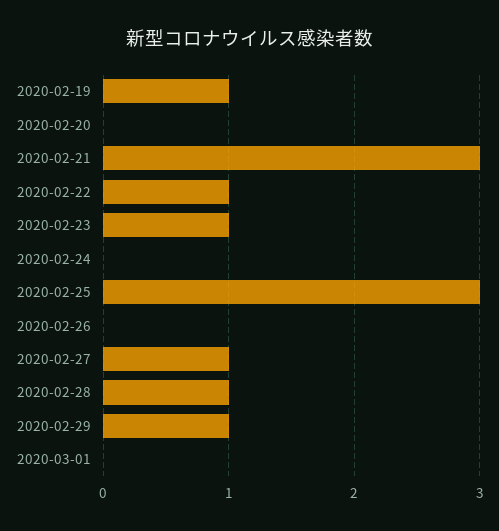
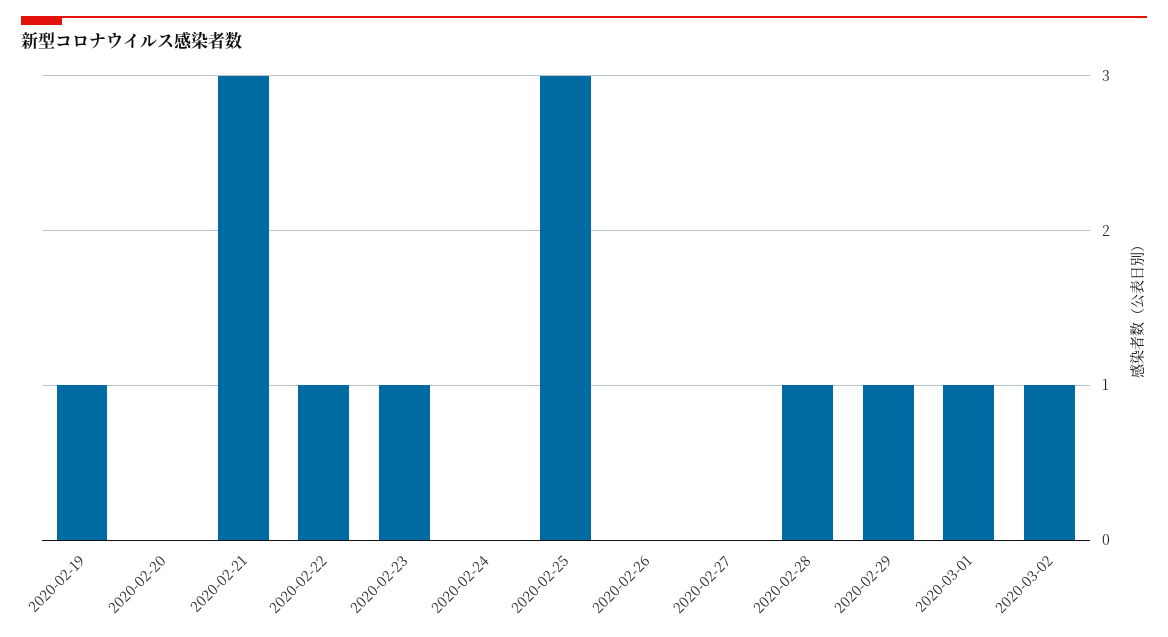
2020-02-27: 1 -> 0
2020-03-01: 0 -> 1
2020-03-02: none -> 1

